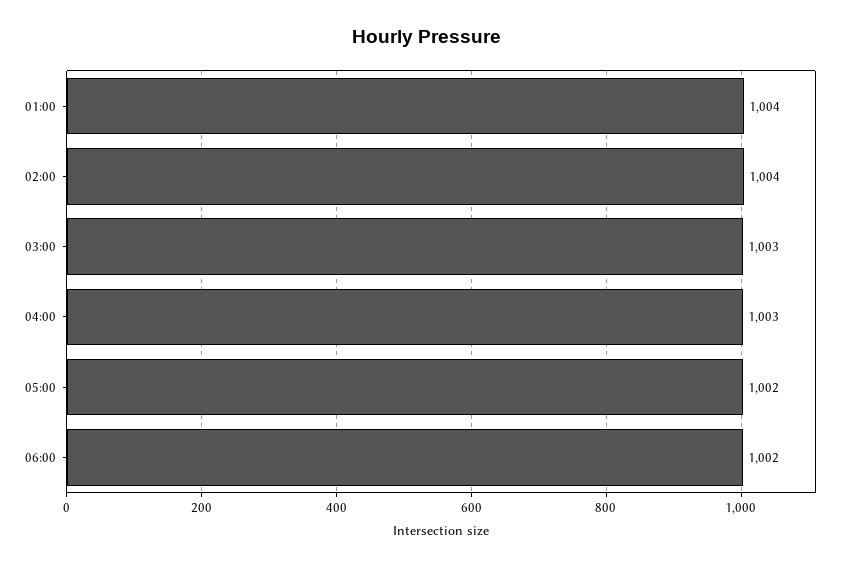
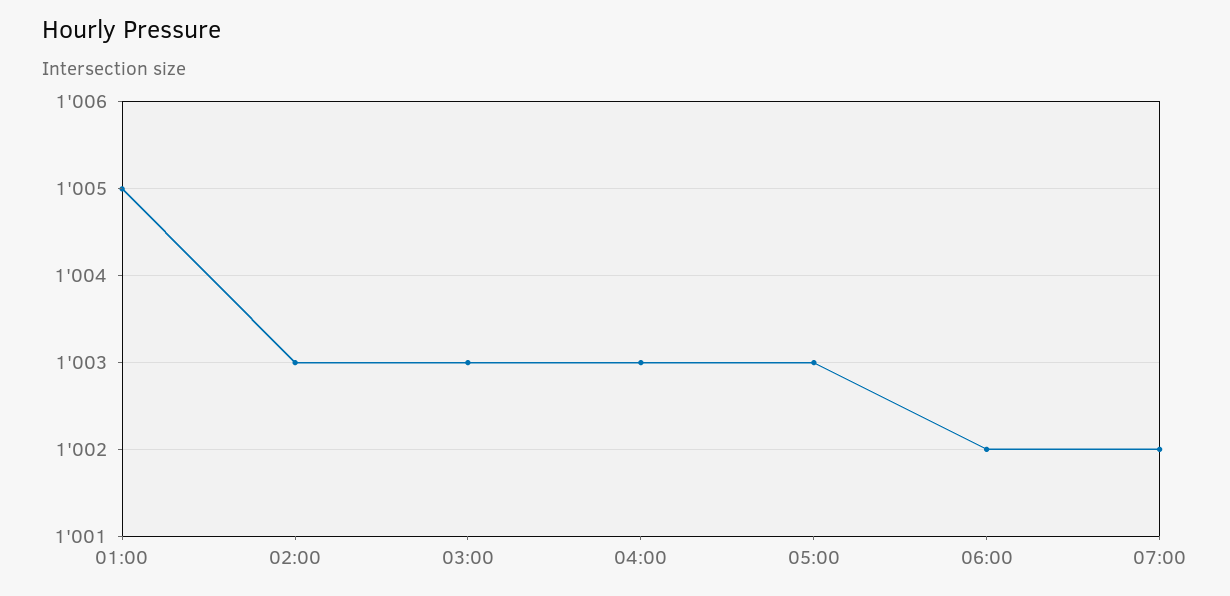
01:00: 1004 -> 1005
02:00: 1004 -> 1003
05:00: 1002 -> 1003
07:00: none -> 1002

